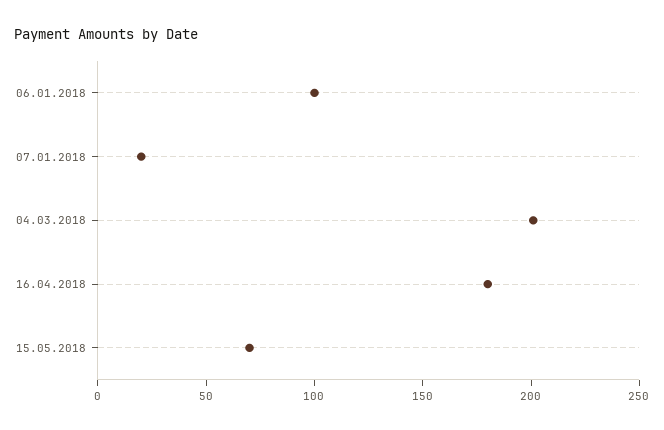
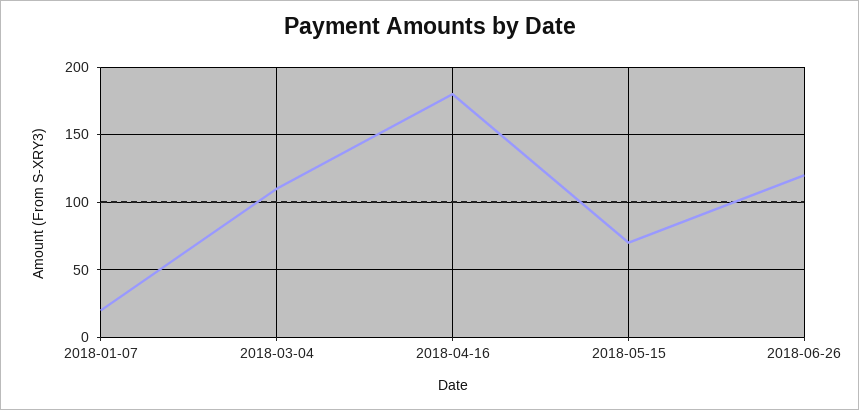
06.01.2018: 100 -> none
04.03.2018: 200 -> 110
2018-06-26: none -> 120

